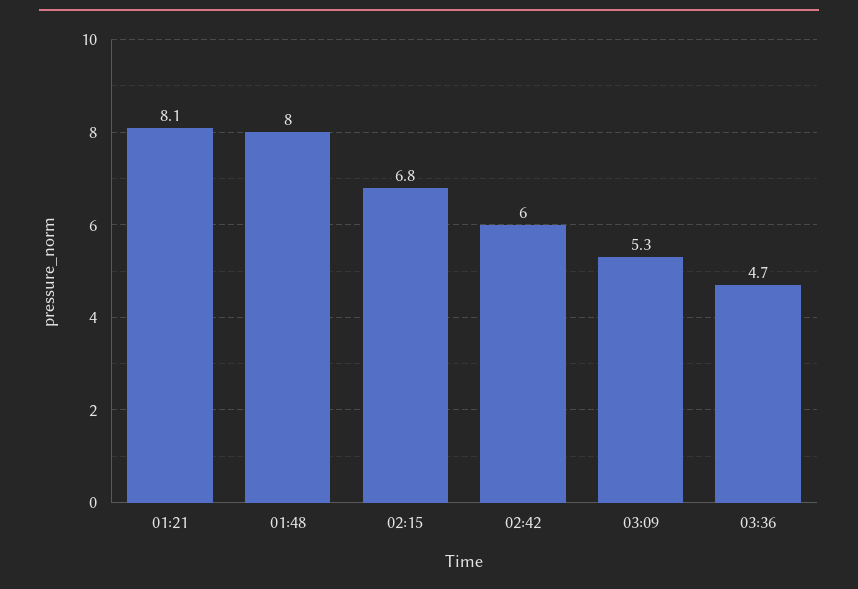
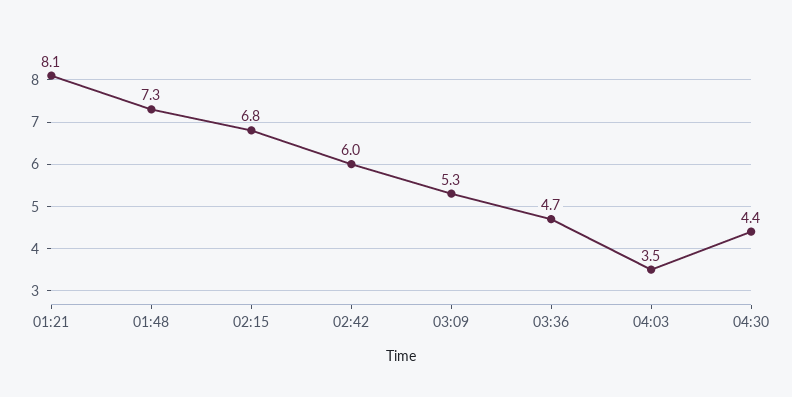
01:48: 8 -> 7.3
04:03: none -> 3.5
04:30: none -> 4.4

